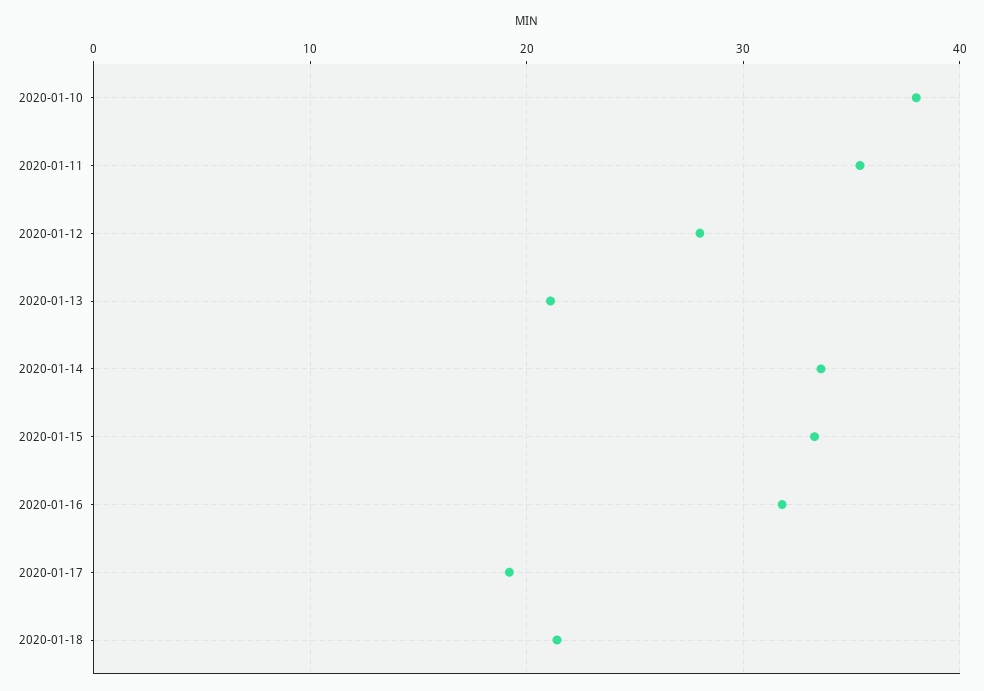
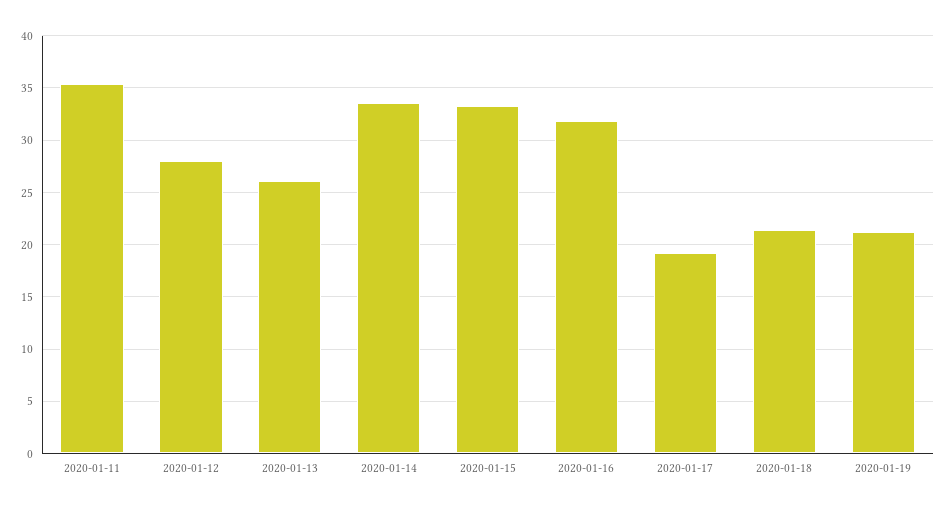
2020-01-10: 38 -> none
2020-01-13: 21 -> 26
2020-01-19: none -> 21

